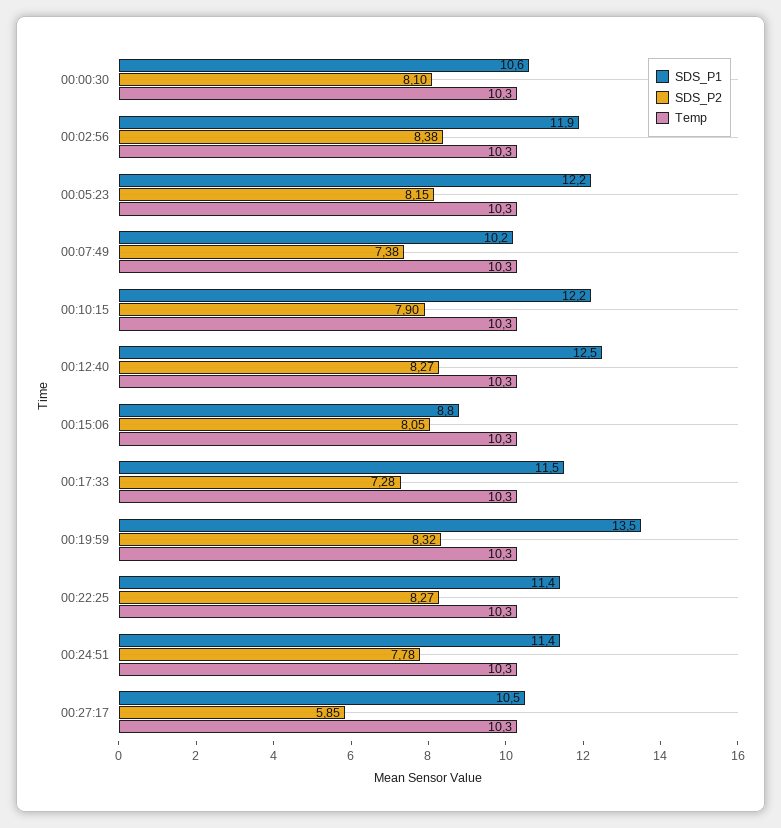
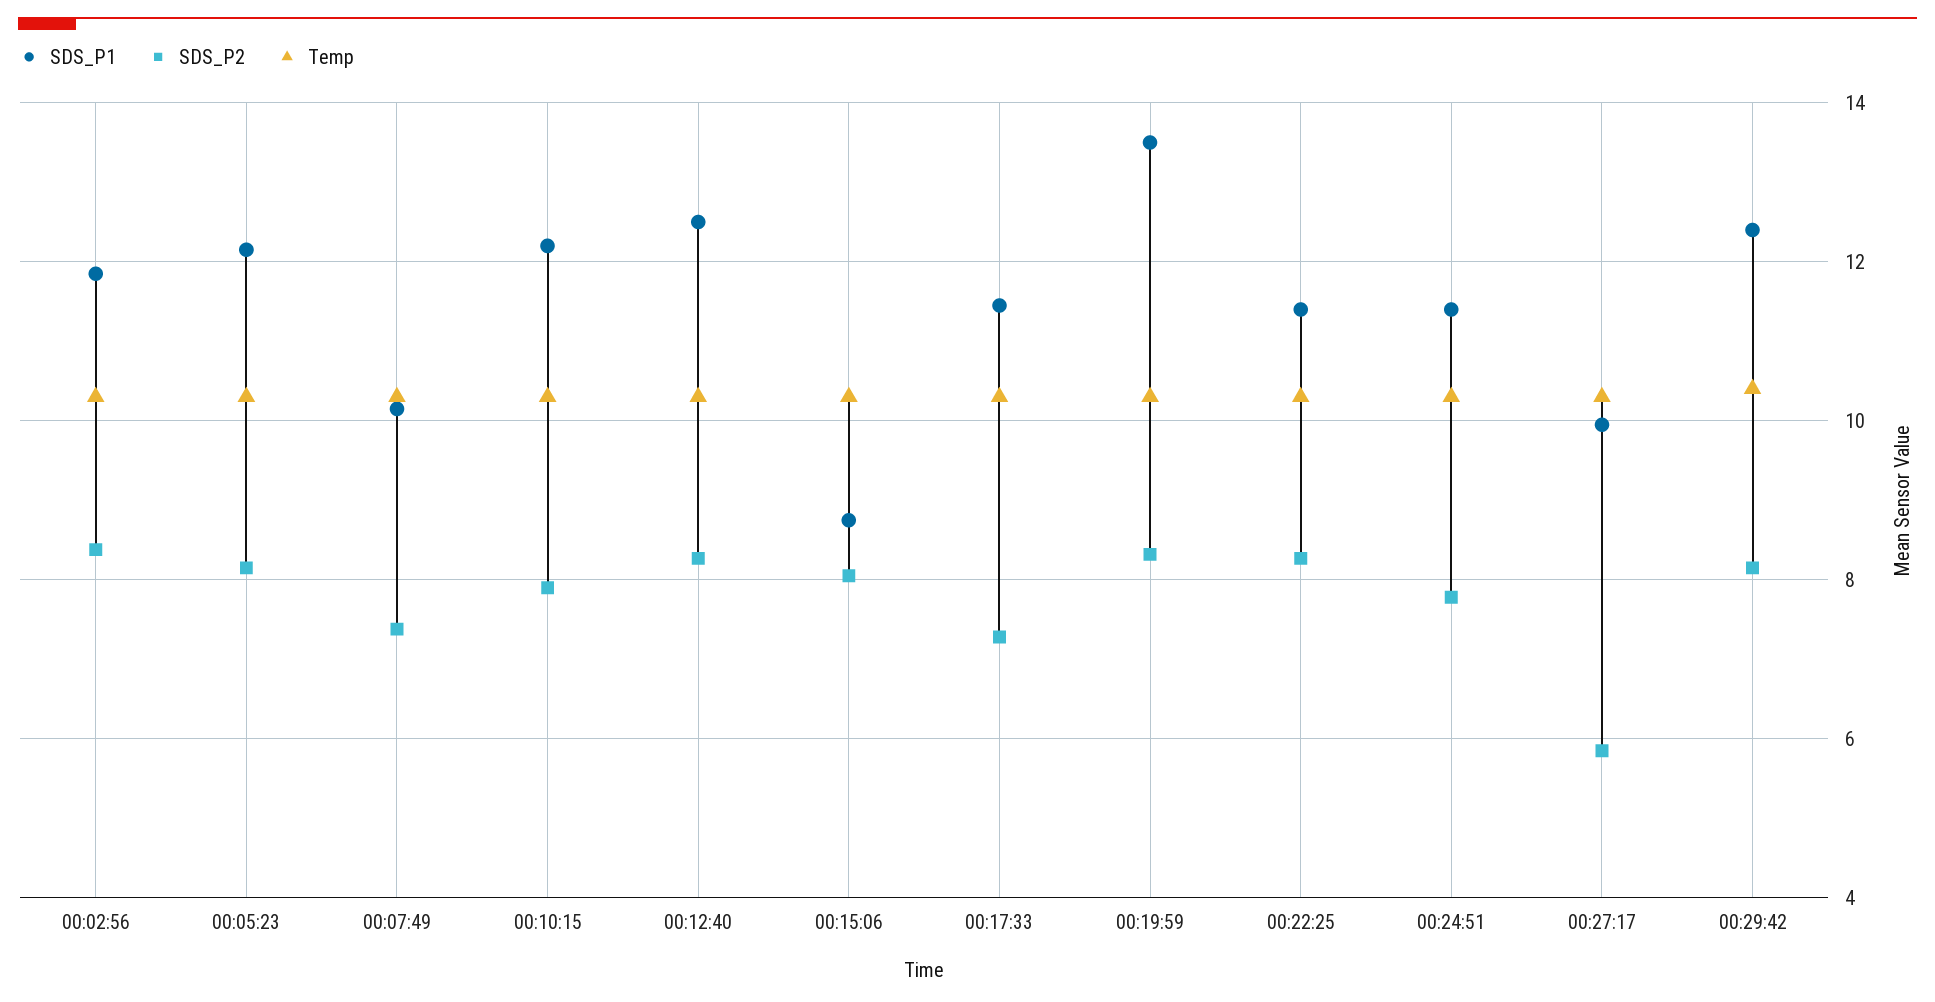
SDS_P1, 00:00:30: 10.6 -> none
SDS_P2, 00:00:30: 8.1 -> none
Temp, 00:00:30: 10.3 -> none
SDS_P1, 00:27:17: 10.5 -> 10
SDS_P1, 00:29:42: none -> 12.4
SDS_P2, 00:29:42: none -> 8.2
Temp, 00:29:42: none -> 10.4

